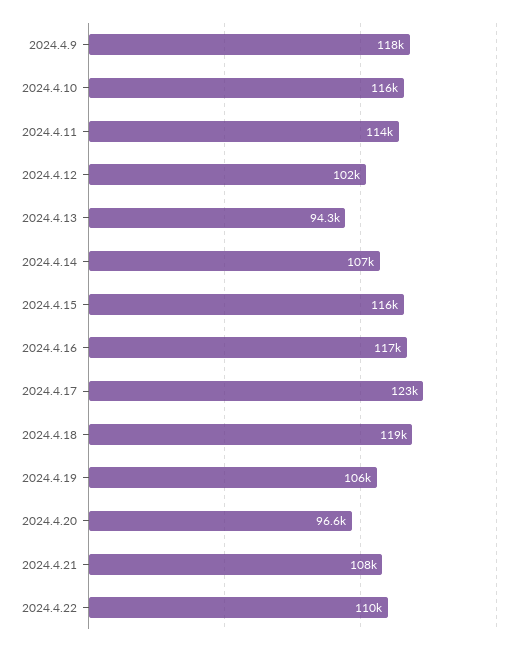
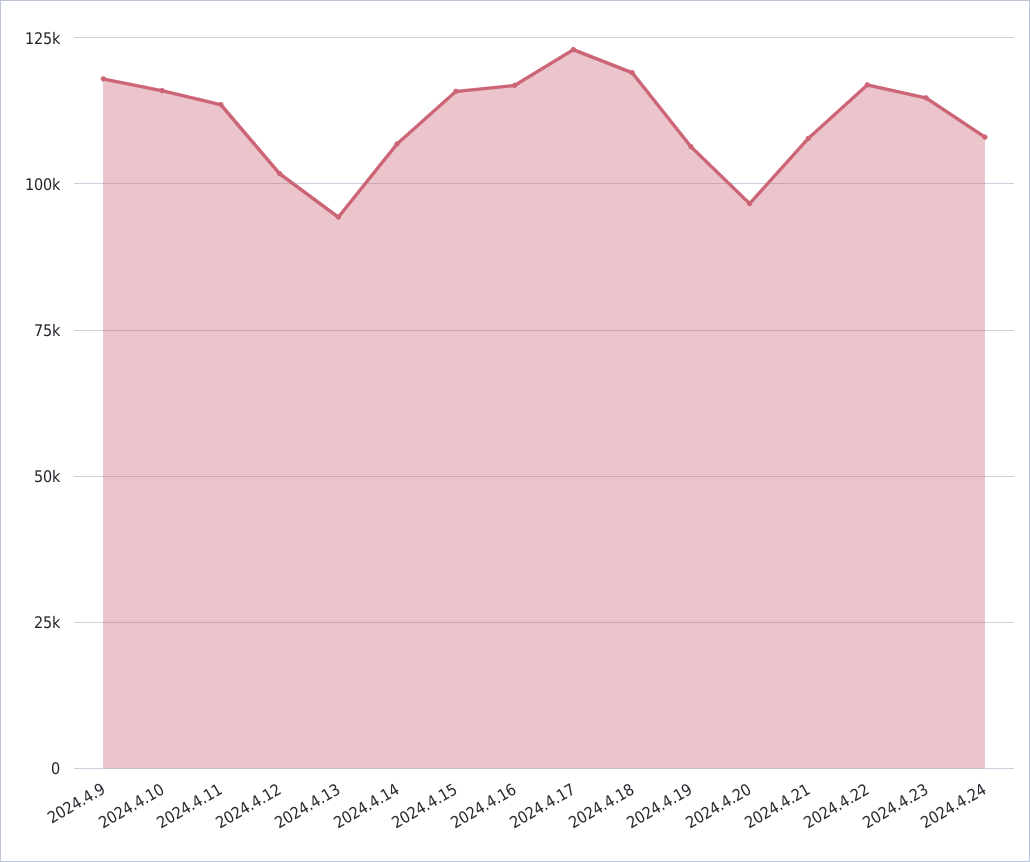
2024.4.22: 110000 -> 117500
2024.4.23: none -> 115000
2024.4.24: none -> 107500

